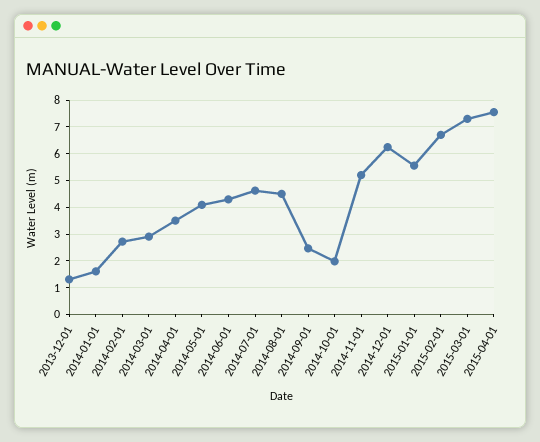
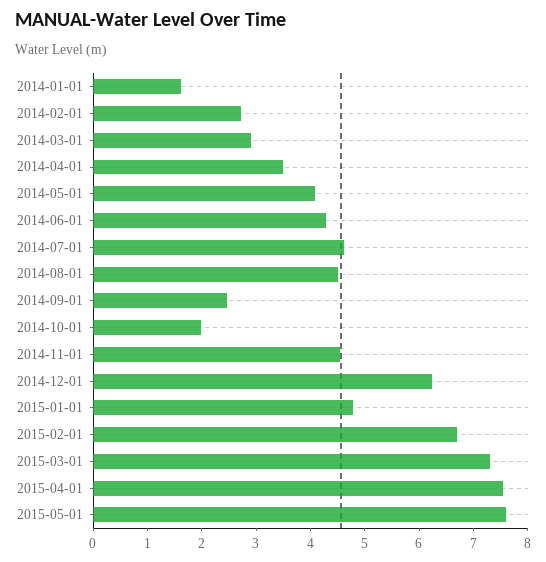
2013-12-01: 1.25 -> none
2014-11-01: 5.25 -> 4.6
2015-01-01: 5.5 -> 4.8
2015-05-01: none -> 7.6

